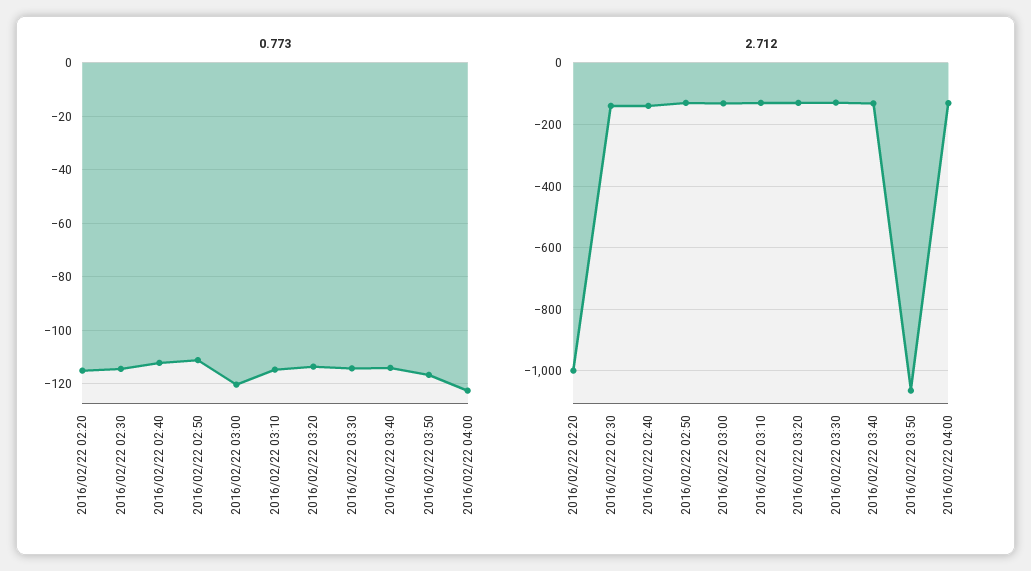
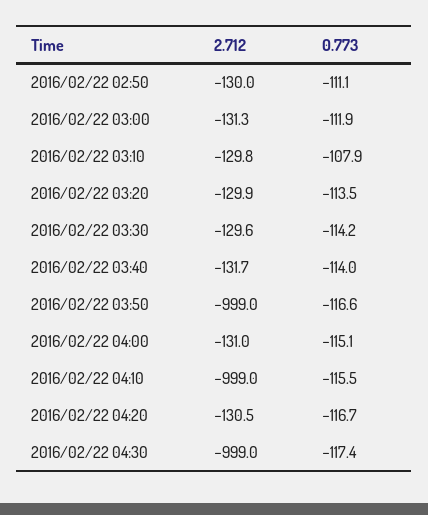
0.773, 2016/02/22 02:20: -115 -> none
0.773, 2016/02/22 02:30: -115 -> none
0.773, 2016/02/22 02:40: -112.5 -> none
0.773, 2016/02/22 03:00: -120 -> -111.9
0.773, 2016/02/22 03:10: -115 -> -107.9
0.773, 2016/02/22 04:00: -122.5 -> -115.1
2.712, 2016/02/22 02:20: -1000 -> none
2.712, 2016/02/22 02:30: -140 -> none
2.712, 2016/02/22 02:40: -140 -> none
2.712, 2016/02/22 03:50: -1060 -> -999
2.712, 2016/02/22 04:10: none -> -999
0.773, 2016/02/22 04:10: none -> -115.5
2.712, 2016/02/22 04:20: none -> -130.5
0.773, 2016/02/22 04:20: none -> -116.7
2.712, 2016/02/22 04:30: none -> -999
0.773, 2016/02/22 04:30: none -> -117.4

